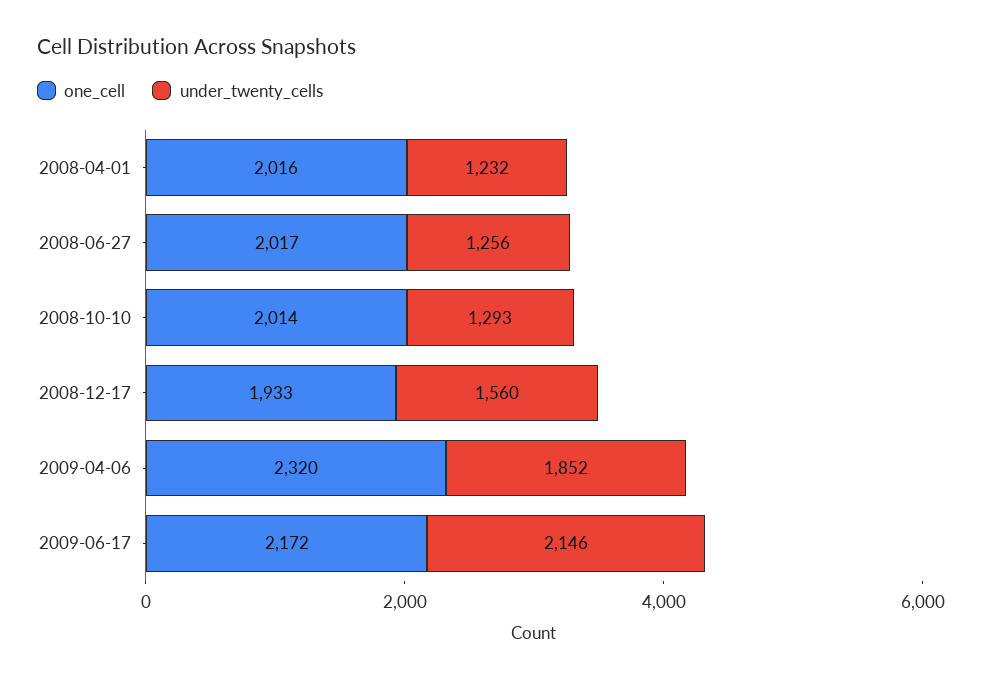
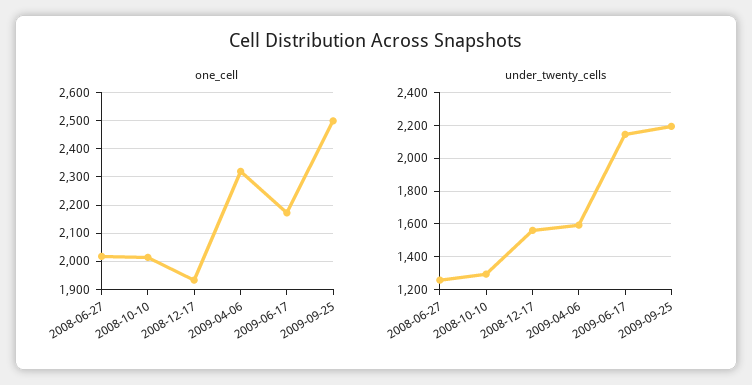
one_cell, 2008-04-01: 2016 -> none
under_twenty_cells, 2008-04-01: 1232 -> none
under_twenty_cells, 2009-04-06: 1852 -> 1600
one_cell, 2009-09-25: none -> 2500
under_twenty_cells, 2009-09-25: none -> 2200

